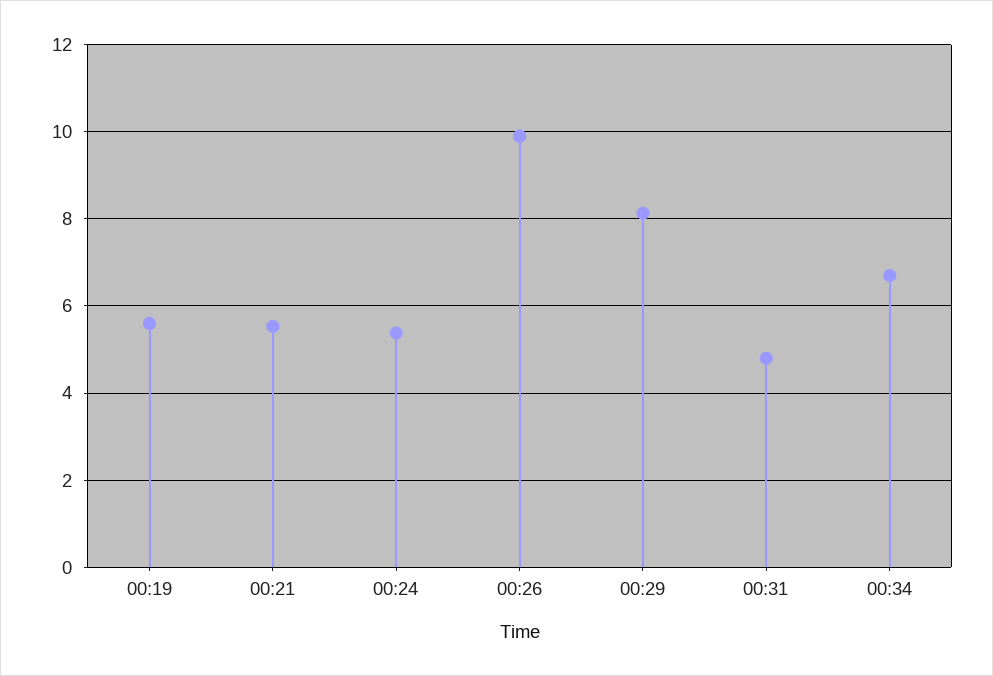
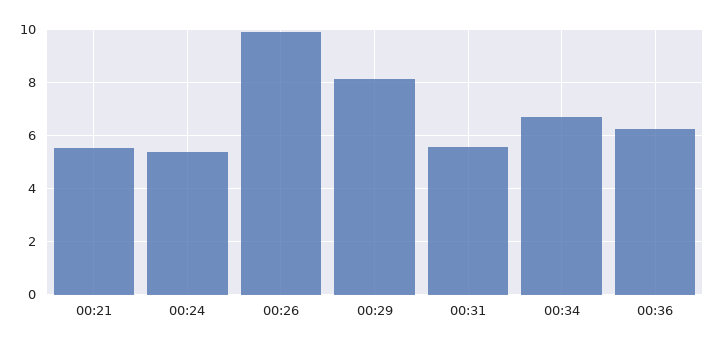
00:19: 5.6 -> none
00:31: 4.8 -> 5.5
00:36: none -> 6.25

